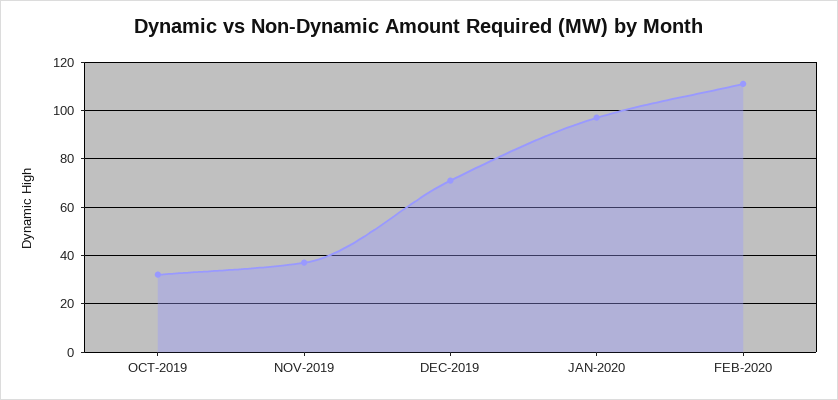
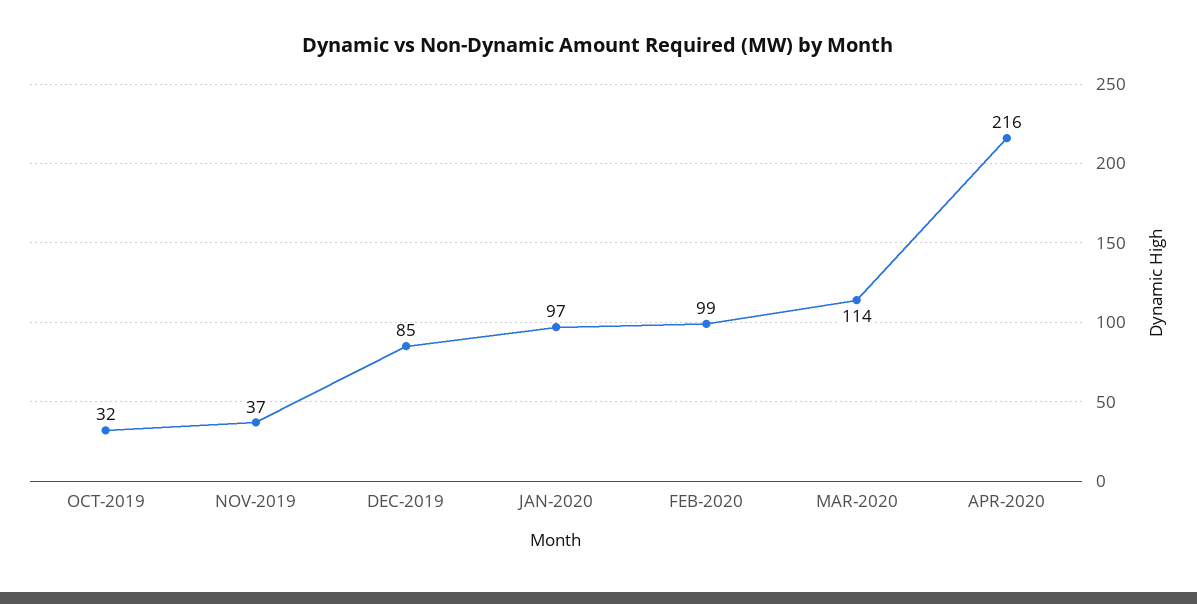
DEC-2019: 70 -> 85
FEB-2020: 110 -> 99
MAR-2020: none -> 114
APR-2020: none -> 216

